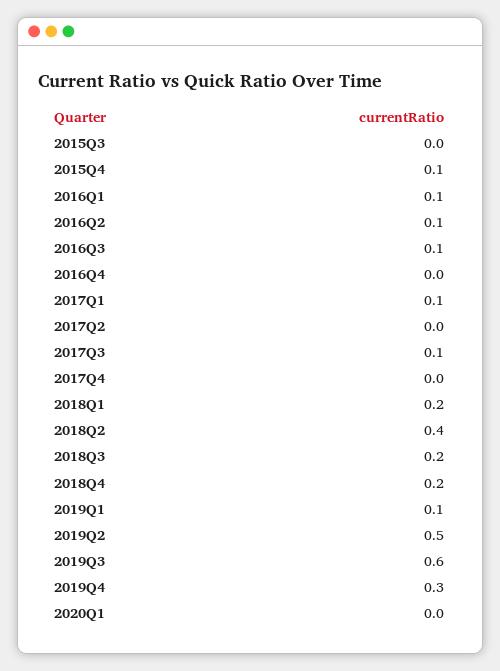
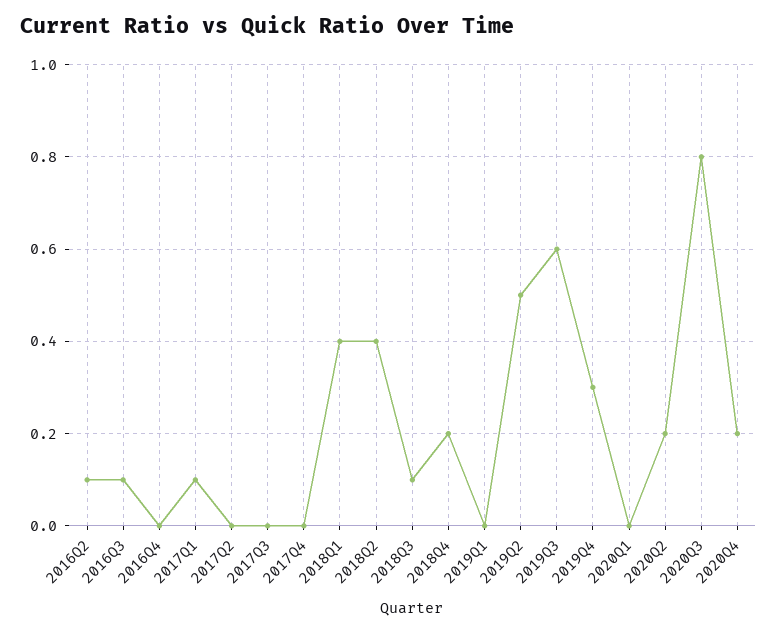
2015Q3: 0 -> none
2015Q4: 0.1 -> none
2016Q1: 0.1 -> none
2017Q3: 0.1 -> 0
2018Q1: 0.2 -> 0.4
2018Q3: 0.2 -> 0.1
2019Q1: 0.1 -> 0
2020Q2: none -> 0.2
2020Q3: none -> 0.8
2020Q4: none -> 0.2

